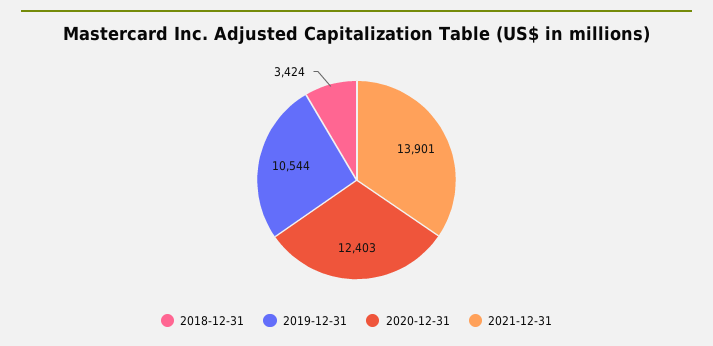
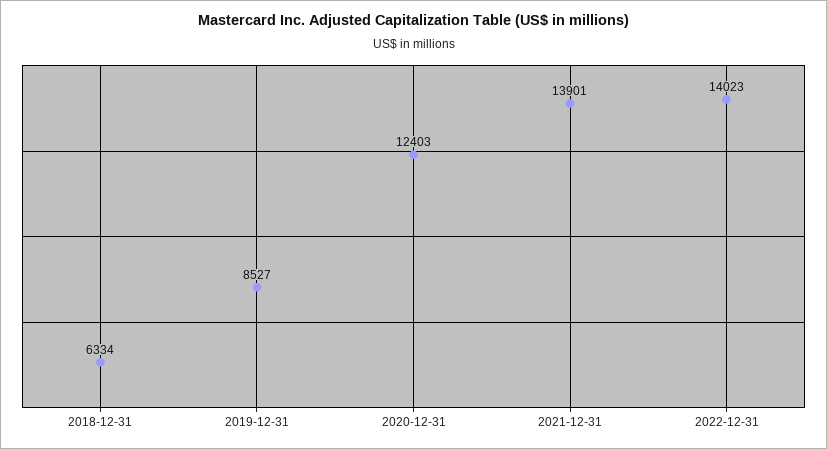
2018-12-31: 3424 -> 6334
2019-12-31: 10544 -> 8527
2022-12-31: none -> 14023

